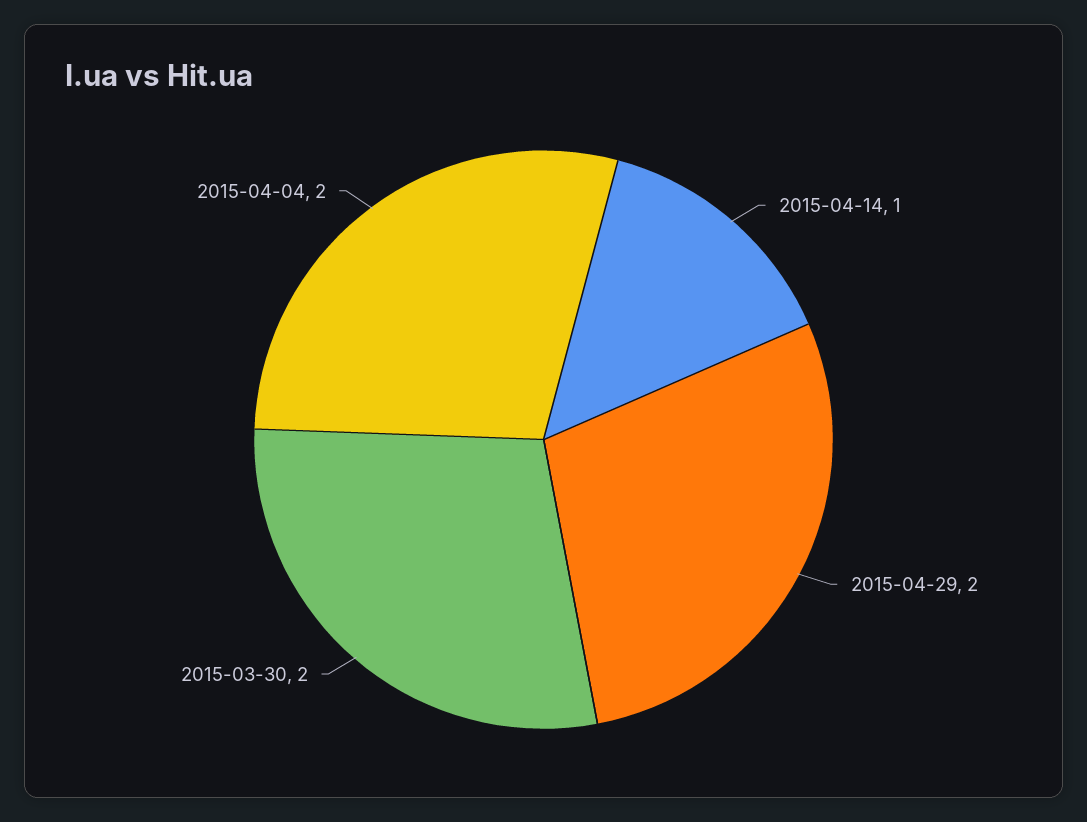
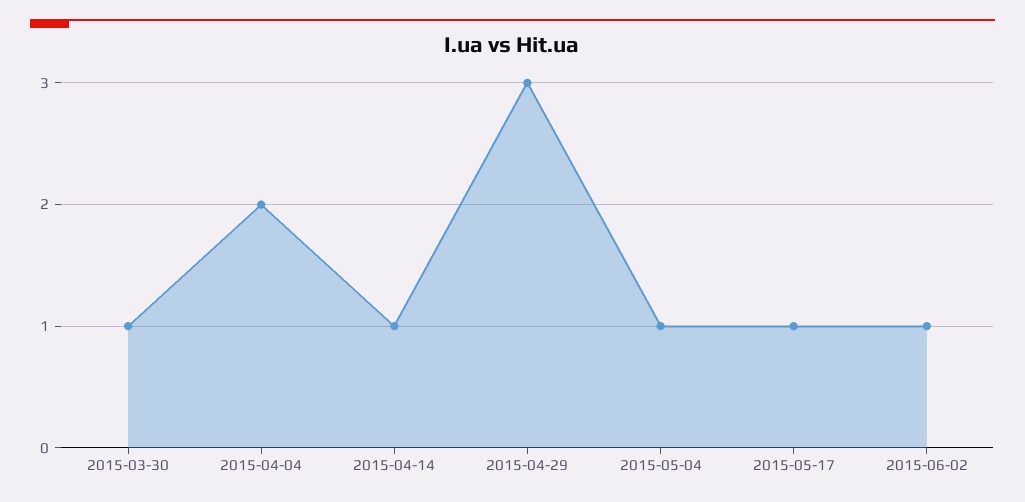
2015-04-29: 2 -> 3
2015-03-30: 2 -> 1
2015-05-04: none -> 1
2015-05-17: none -> 1
2015-06-02: none -> 1

